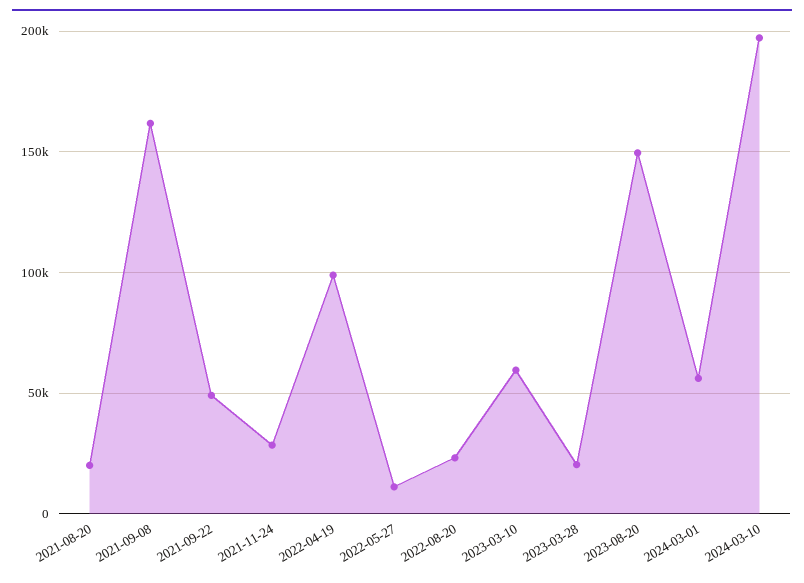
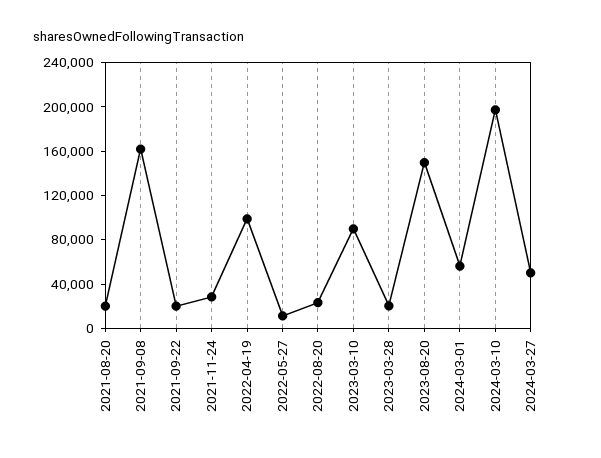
2021-09-22: 50000 -> 20000
2023-03-10: 60000 -> 90000
2024-03-27: none -> 50000

